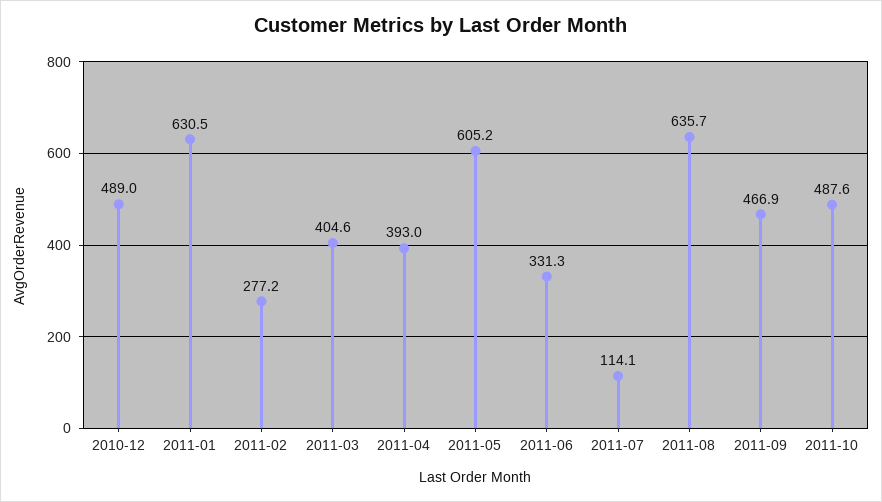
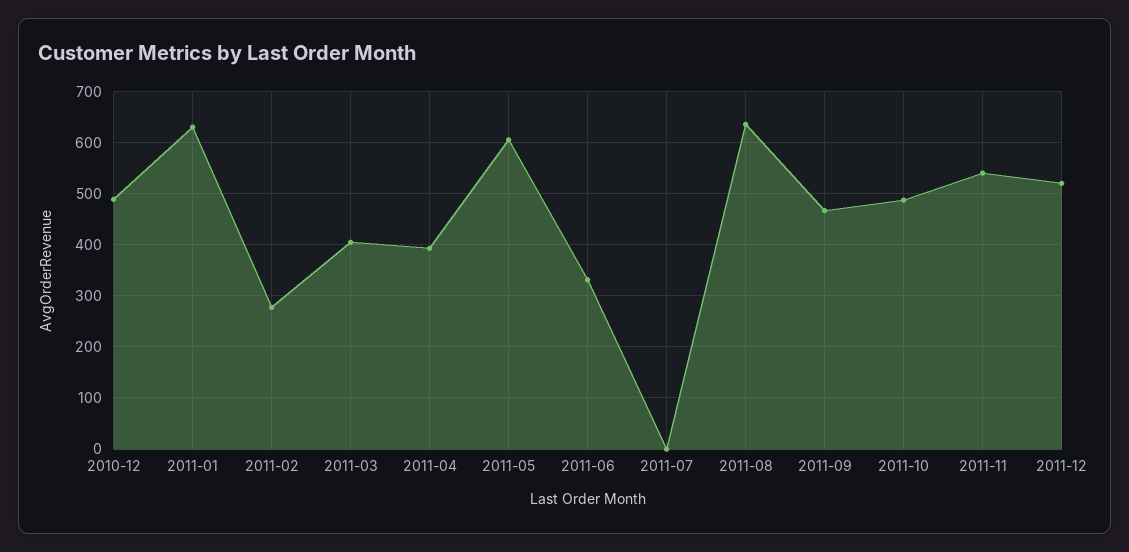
2011-07: 114.1 -> 0
2011-11: none -> 540
2011-12: none -> 520

